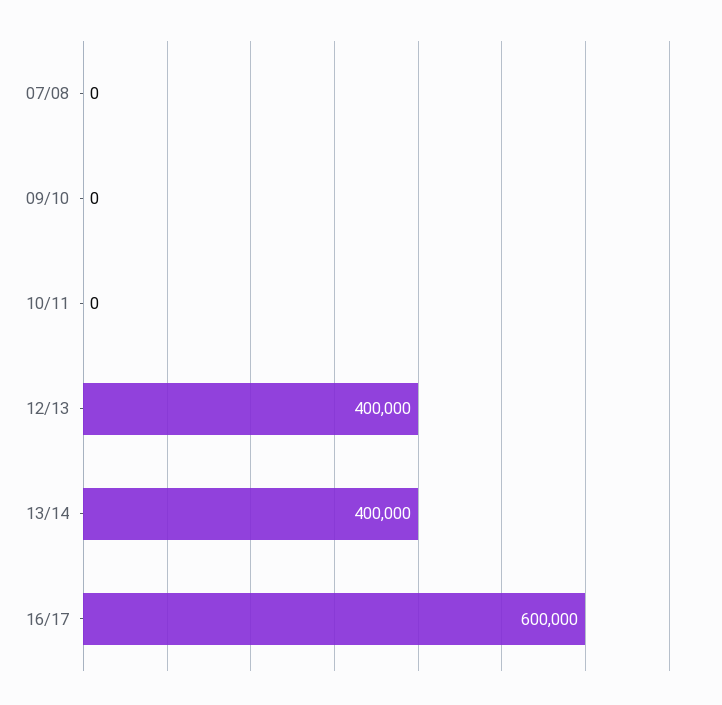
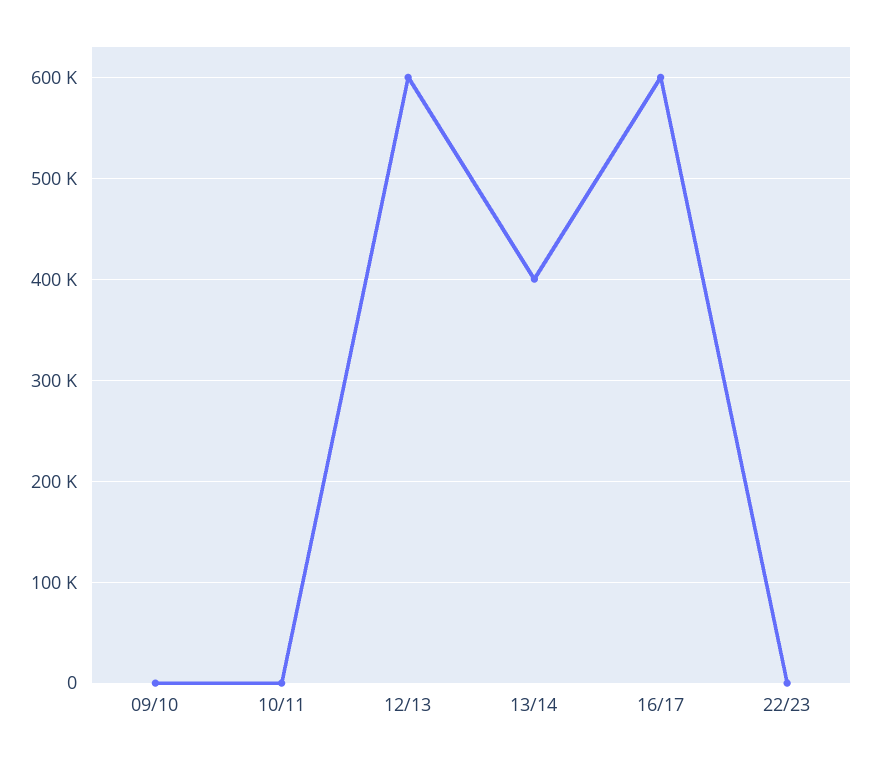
07/08: 0 -> none
12/13: 400000 -> 600000
22/23: none -> 0

